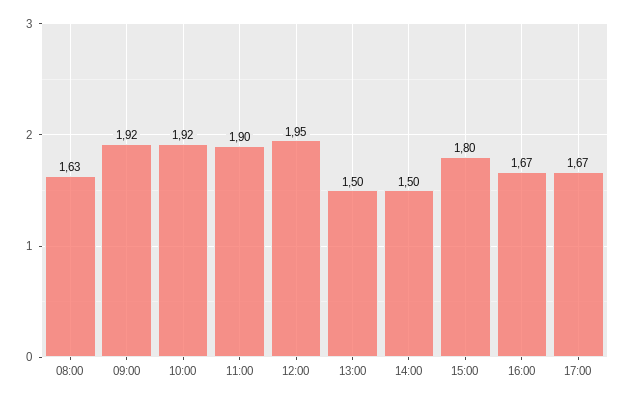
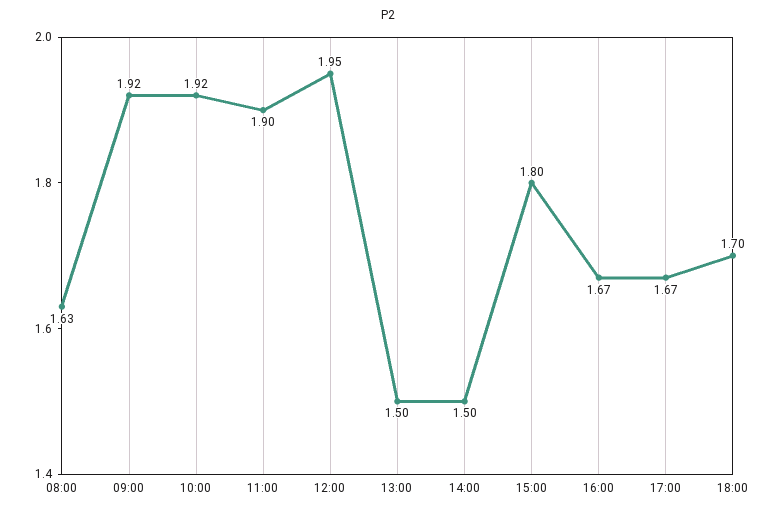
18:00: none -> 1.7

